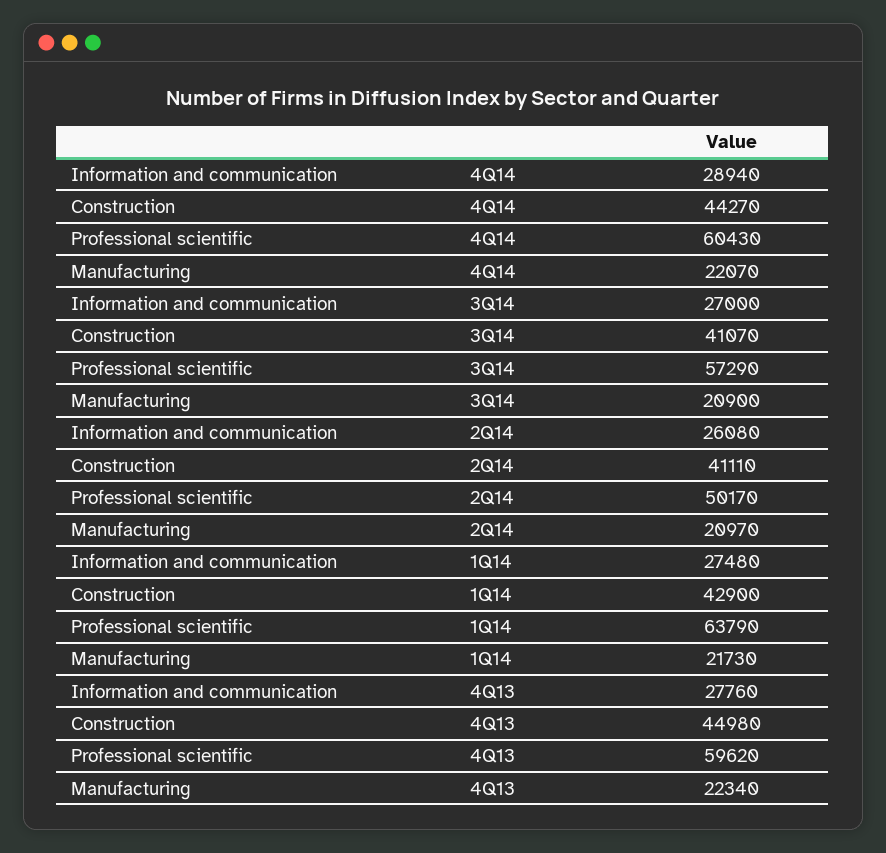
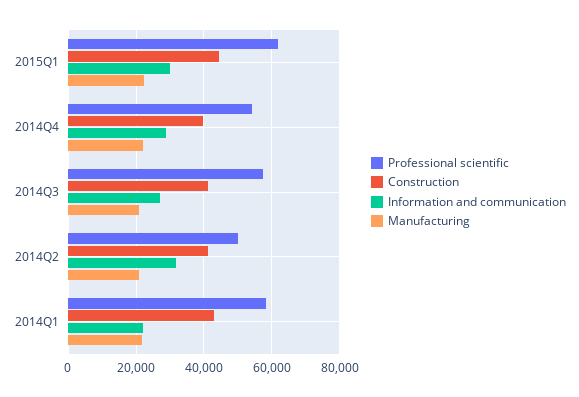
Construction, 4Q14: 44270 -> 40000
Professional scientific, 4Q14: 60430 -> 54000
Information and communication, 2Q14: 26080 -> 32000
Information and communication, 1Q14: 27480 -> 22000
Professional scientific, 1Q14: 63790 -> 58000
Information and communication, 4Q13: 27760 -> none
Construction, 4Q13: 44980 -> none
Professional scientific, 4Q13: 59620 -> none
Manufacturing, 4Q13: 22340 -> none
Professional scientific, 2015Q1: none -> 62000
Construction, 2015Q1: none -> 44000
Information and communication, 2015Q1: none -> 30000
Manufacturing, 2015Q1: none -> 22000

